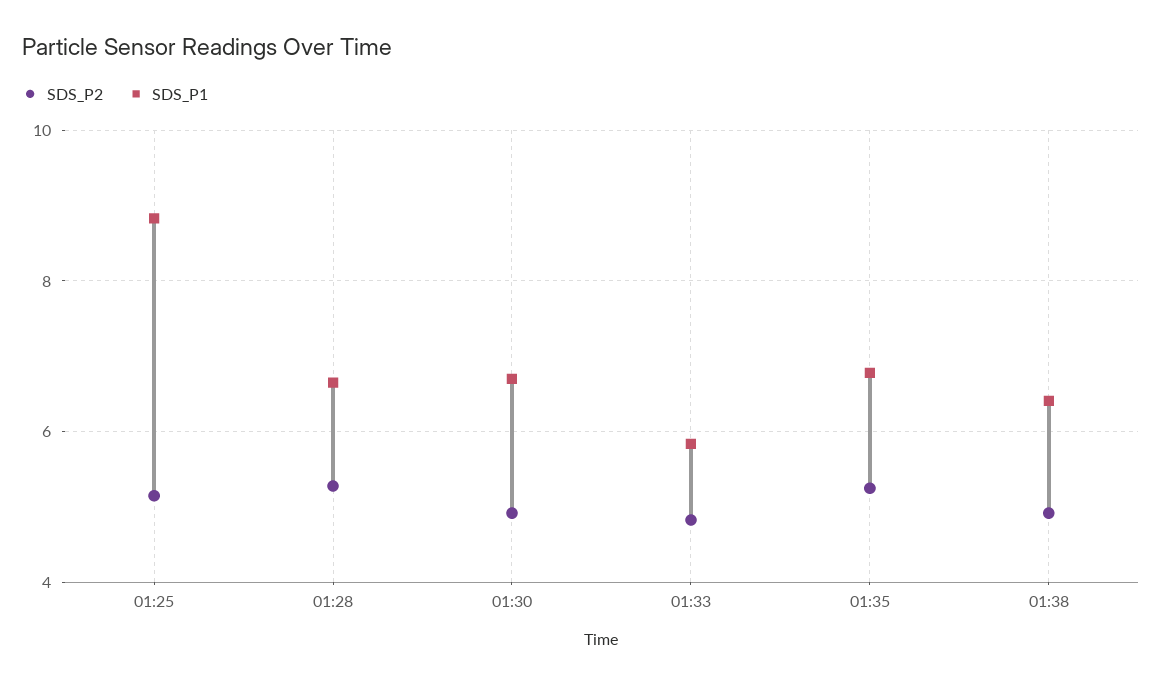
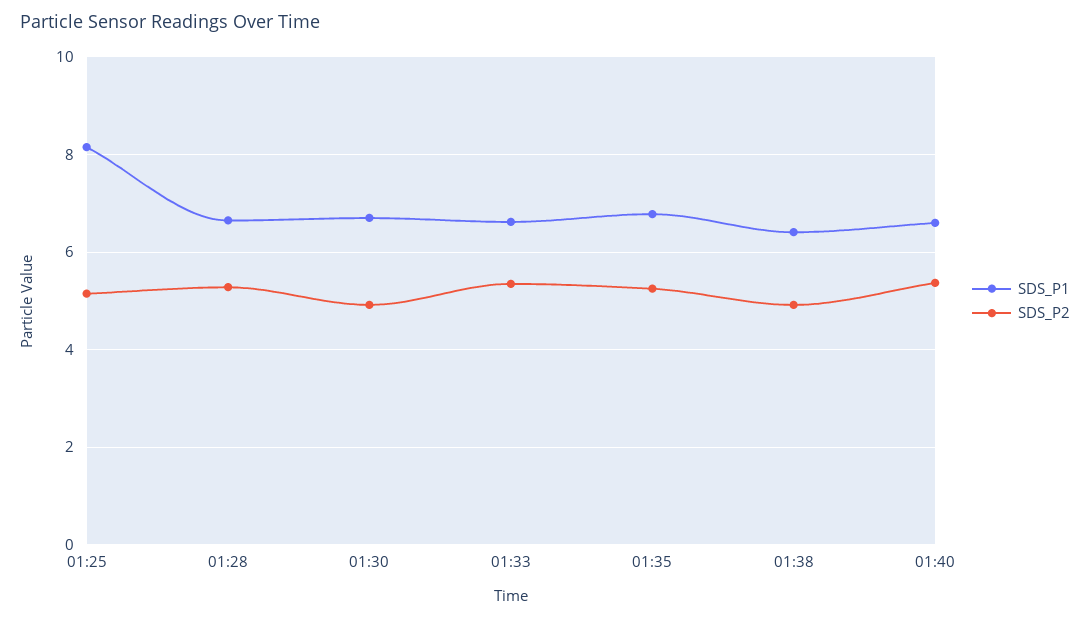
SDS_P1, 01:25: 8.8 -> 8.2
SDS_P2, 01:33: 4.8 -> 5.4
SDS_P1, 01:33: 5.8 -> 6.6
SDS_P1, 01:40: none -> 6.6
SDS_P2, 01:40: none -> 5.4

